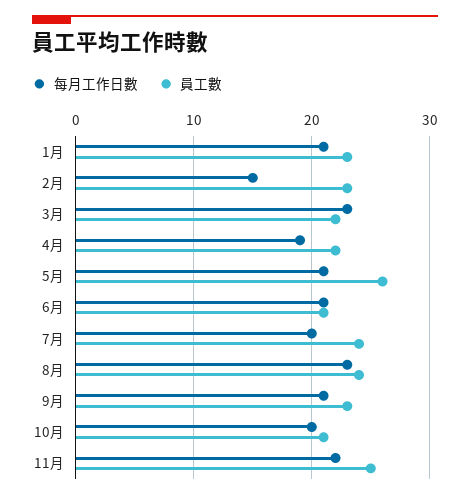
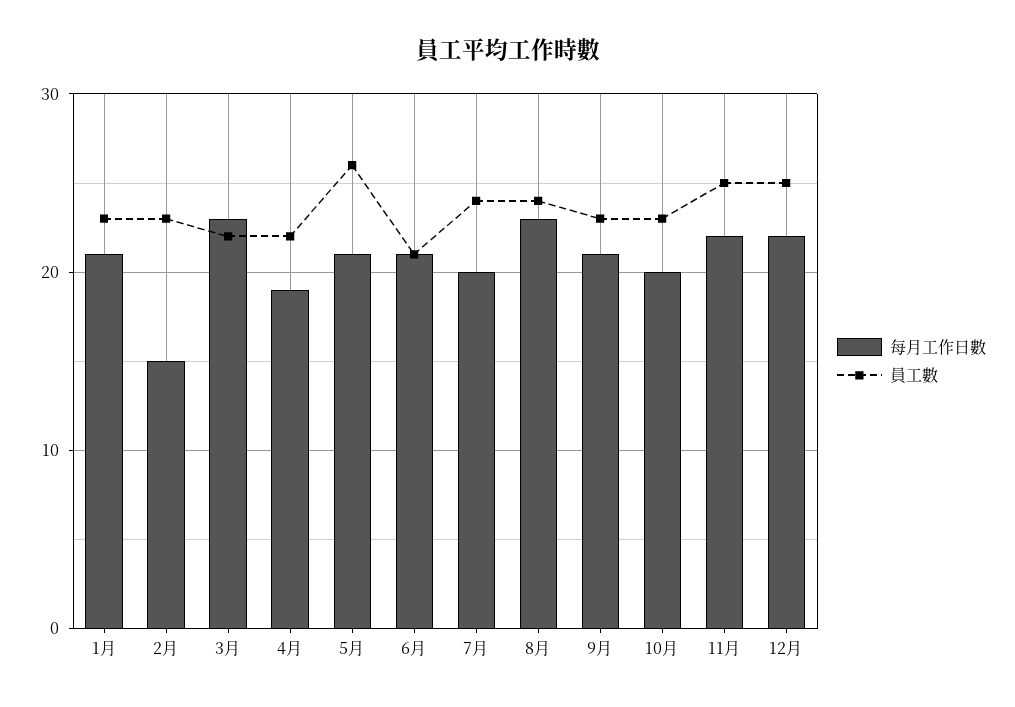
員工數, 10月: 21 -> 23
每月工作日數, 12月: none -> 22
員工數, 12月: none -> 25

